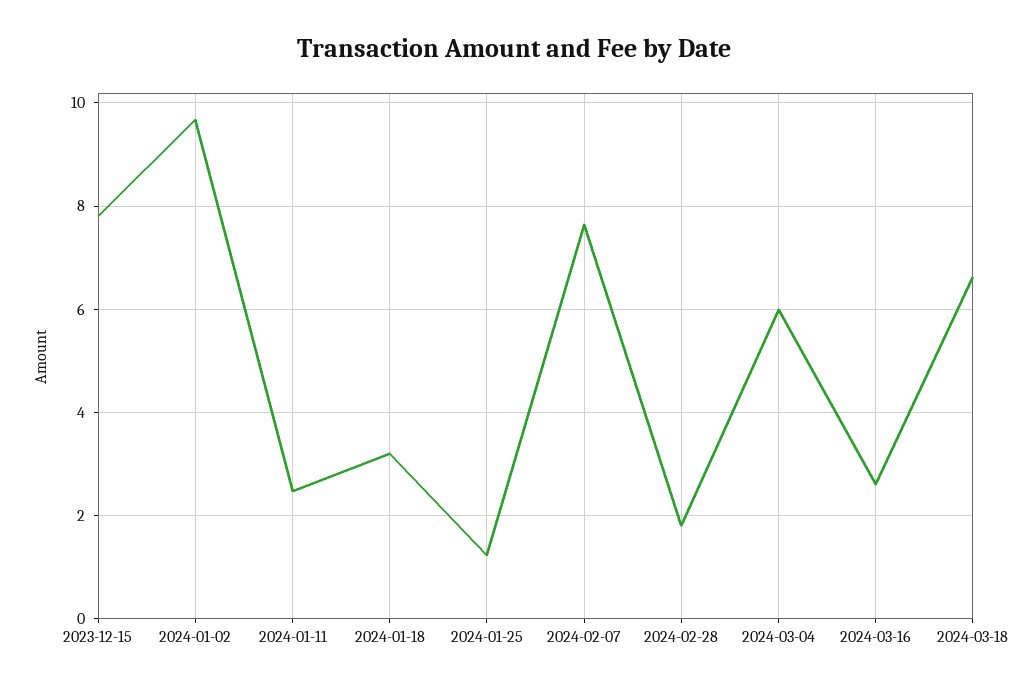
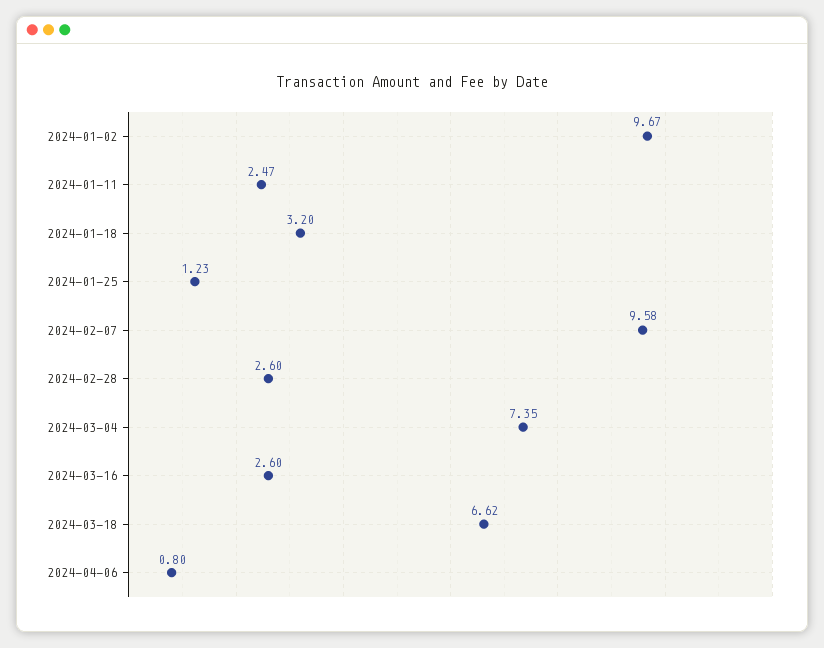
2023-12-15: 7.8 -> none
2024-02-07: 7.6 -> 9.58
2024-02-28: 1.8 -> 2.6
2024-03-04: 6 -> 7.35
2024-04-06: none -> 0.8

